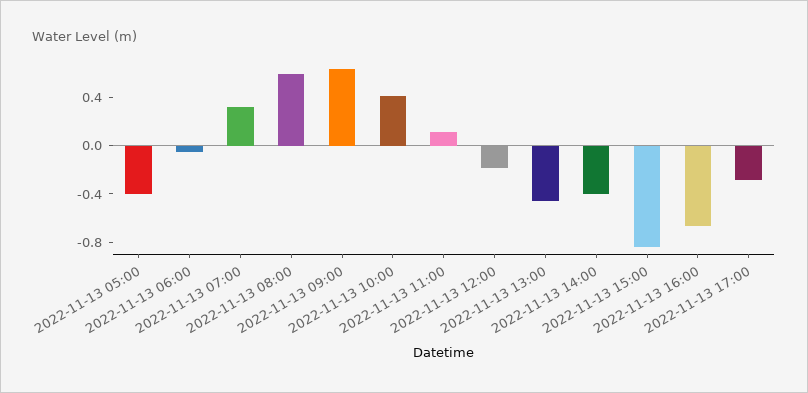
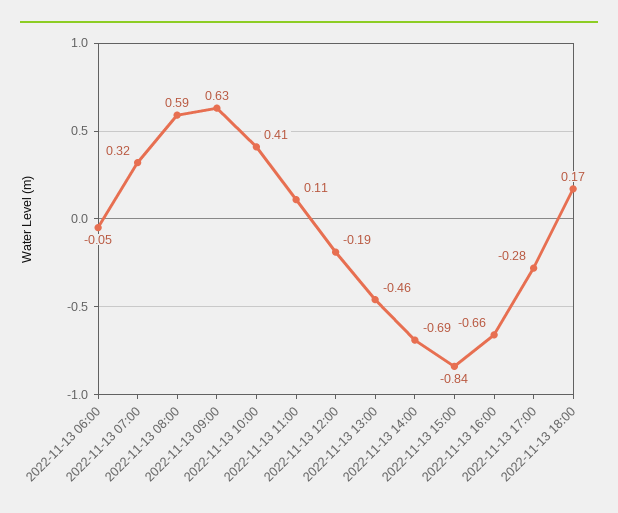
2022-11-13 05:00: -0.4 -> none
2022-11-13 14:00: -0.4 -> -0.69
2022-11-13 18:00: none -> 0.17

